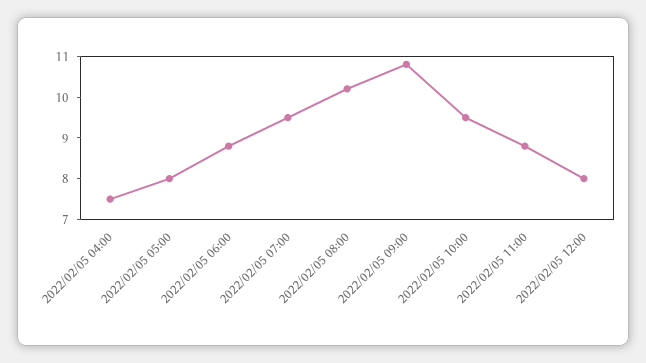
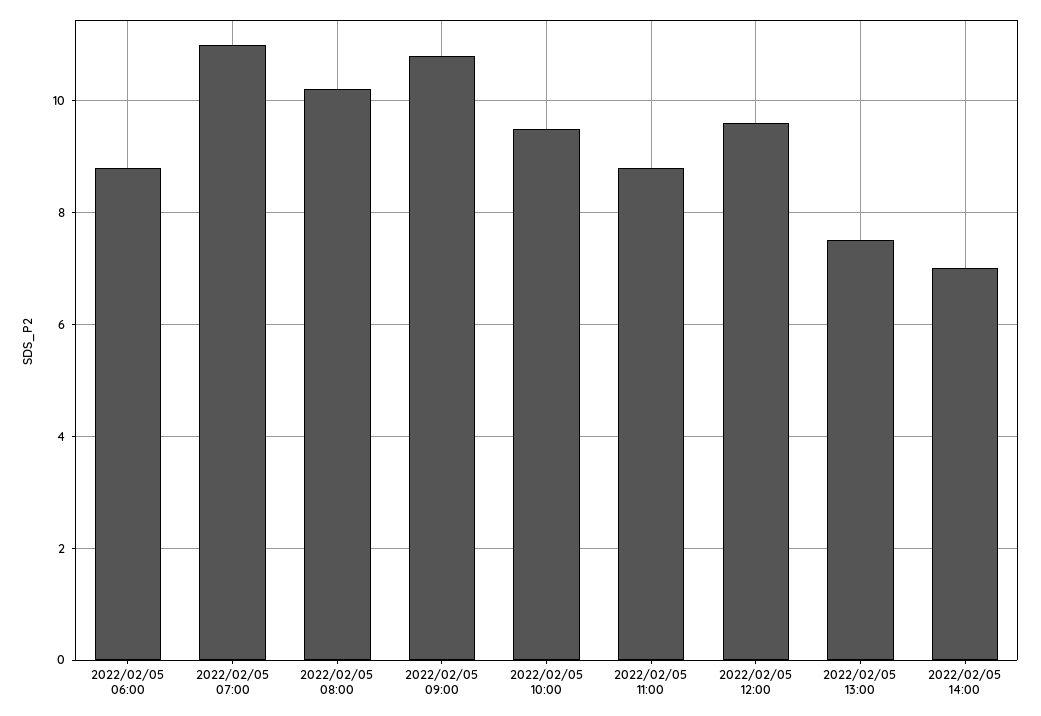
2022/02/05 04:00: 7.5 -> none
2022/02/05 05:00: 8 -> none
2022/02/05 07:00: 9.5 -> 11
2022/02/05 12:00: 8 -> 9.5
2022/02/05 13:00: none -> 7.5
2022/02/05 14:00: none -> 7

